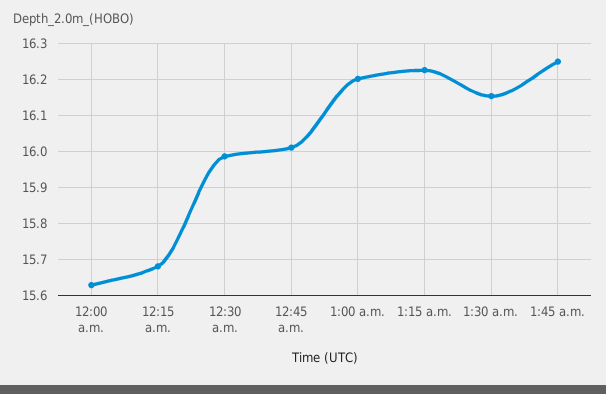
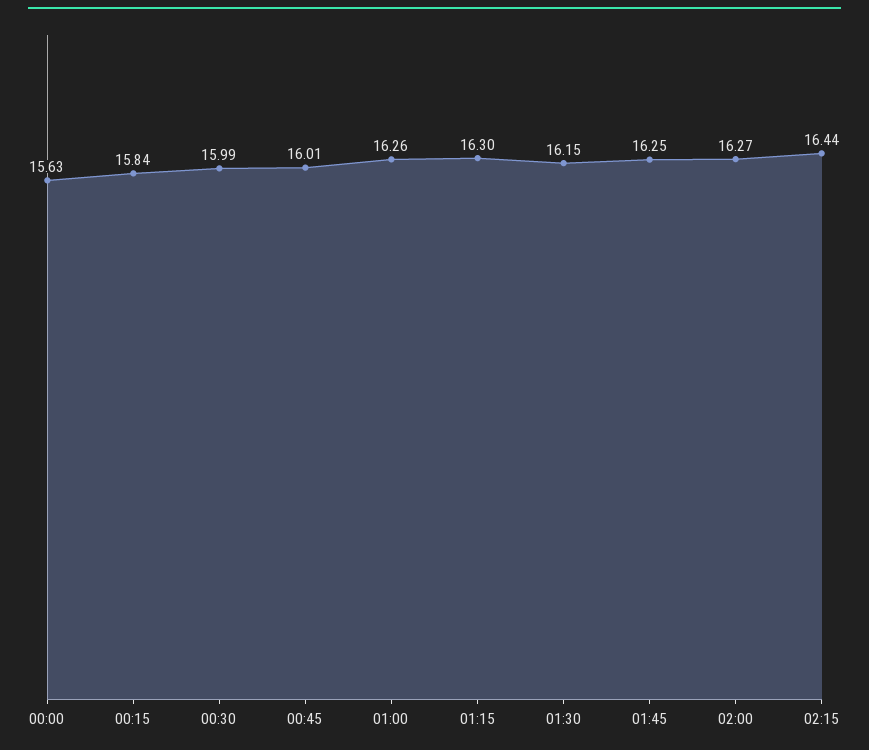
12:15 a.m.: 15.68 -> 15.84
1:00 a.m.: 16.2 -> 16.26
1:15 a.m.: 16.22 -> 16.3
02:00: none -> 16.27
02:15: none -> 16.44

